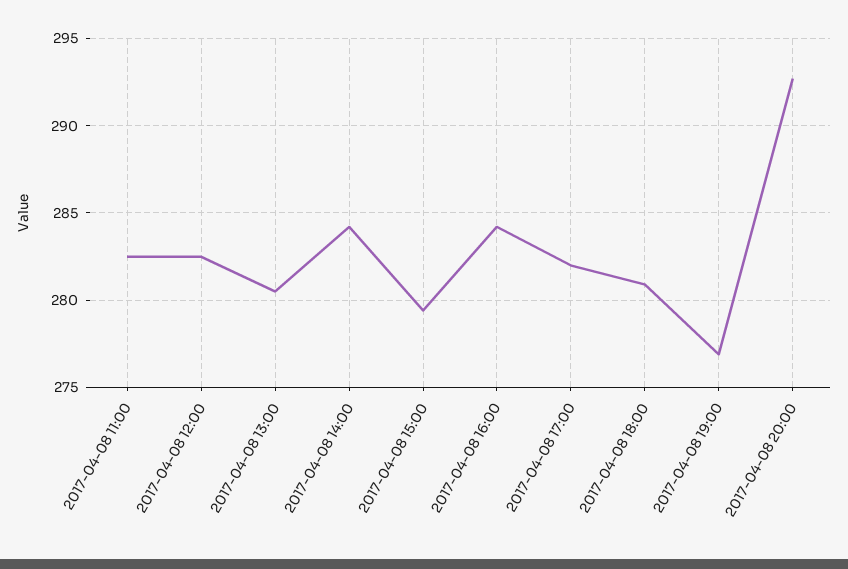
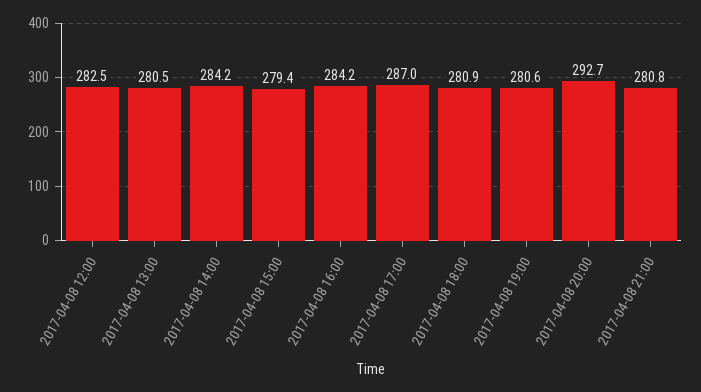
2017-04-08 11:00: 282.5 -> none
2017-04-08 17:00: 282 -> 287
2017-04-08 19:00: 277 -> 280.6
2017-04-08 21:00: none -> 280.8

